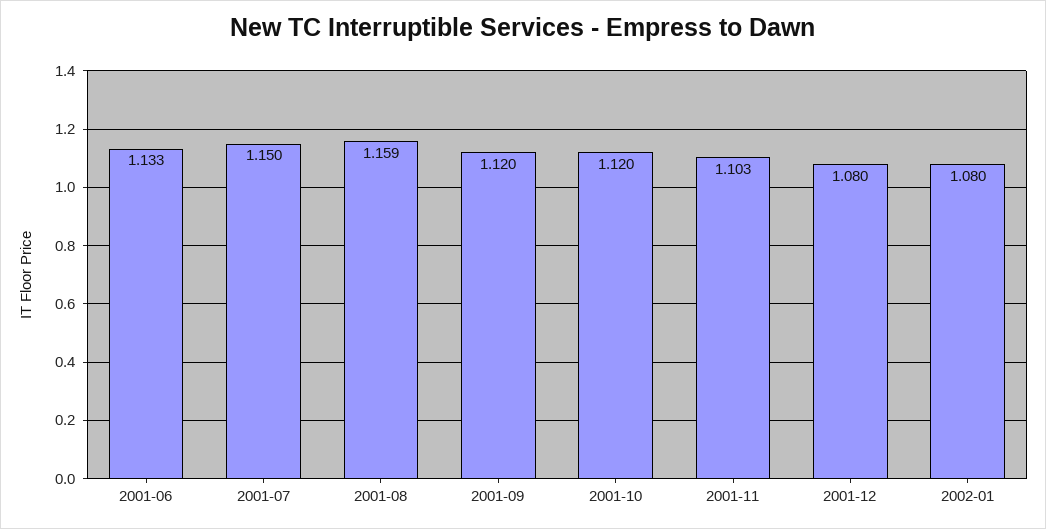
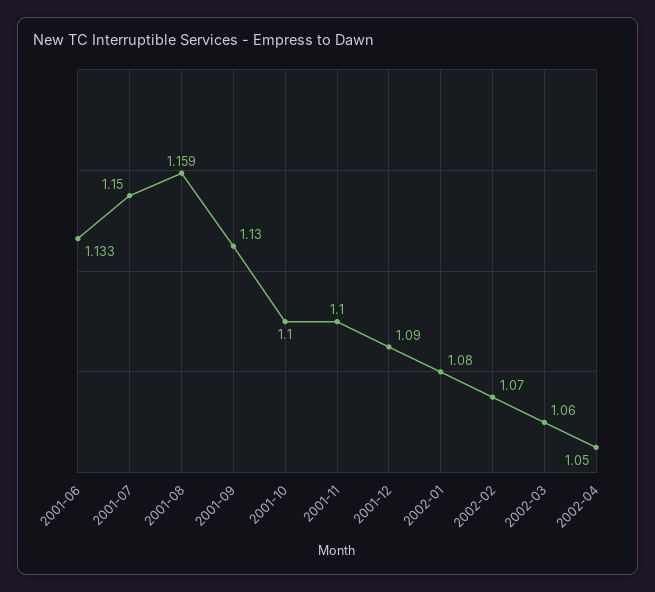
2001-09: 1.12 -> 1.13
2001-10: 1.12 -> 1.1
2001-11: 1.103 -> 1.1
2001-12: 1.08 -> 1.09
2002-02: none -> 1.07
2002-03: none -> 1.06
2002-04: none -> 1.05

